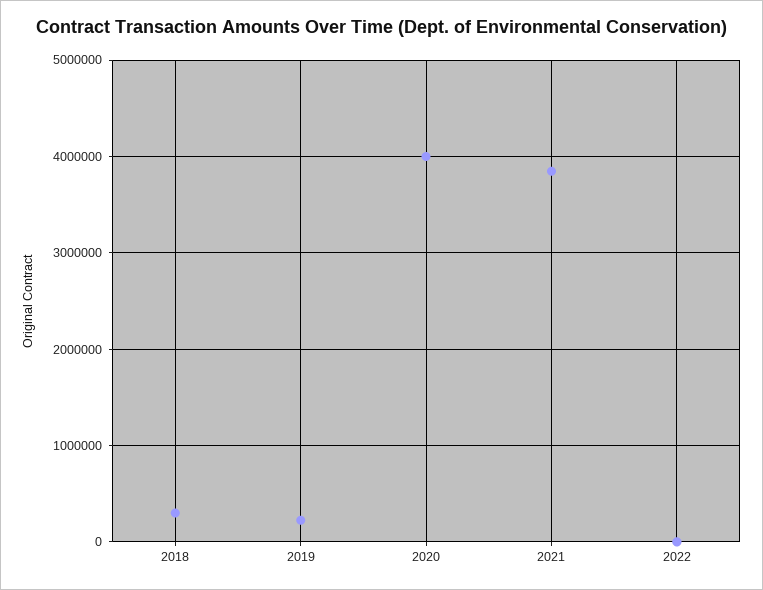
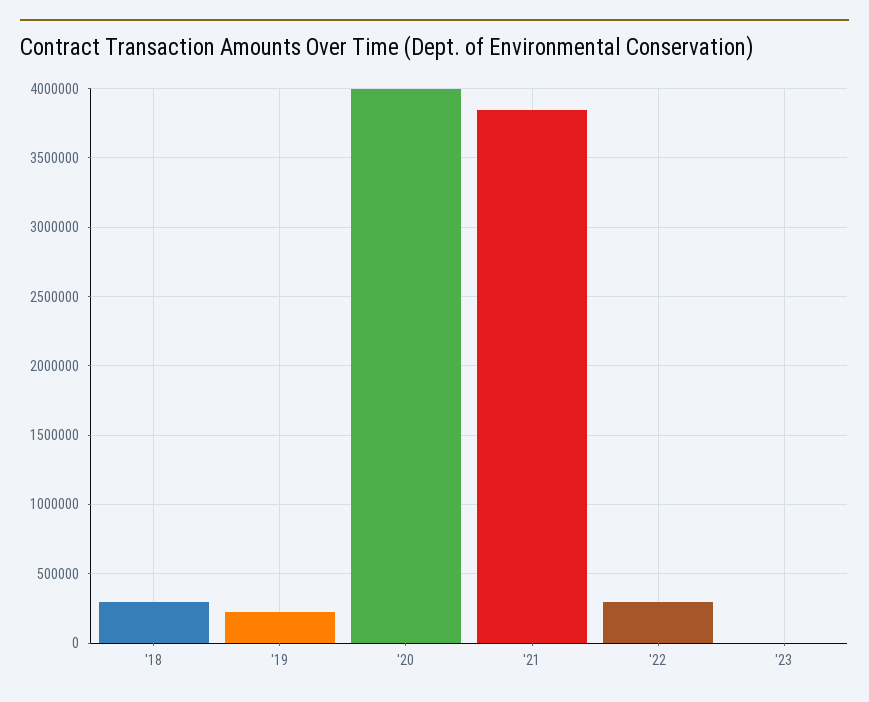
2022: 0 -> 300000
'23: none -> 0

